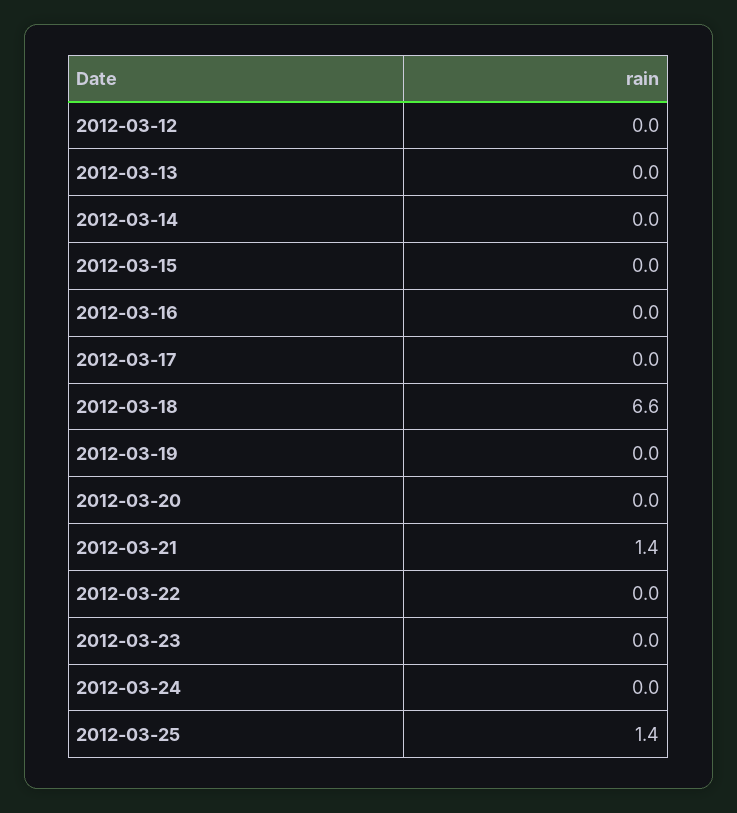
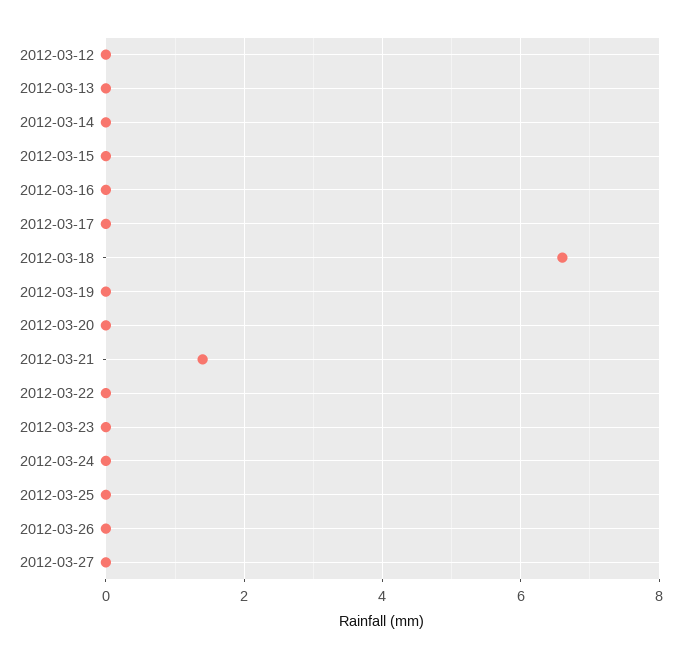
2012-03-25: 1.4 -> 0
2012-03-26: none -> 0
2012-03-27: none -> 0

